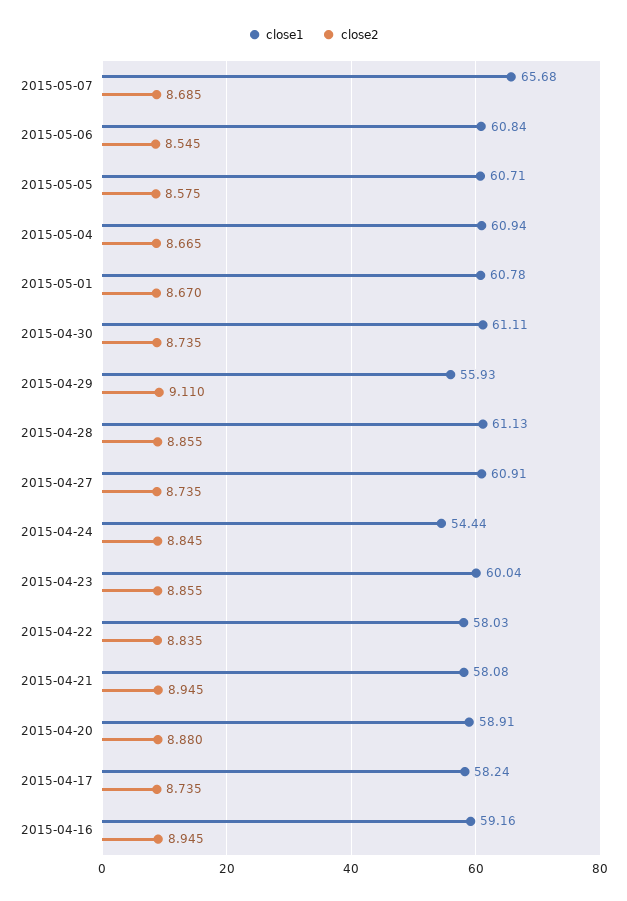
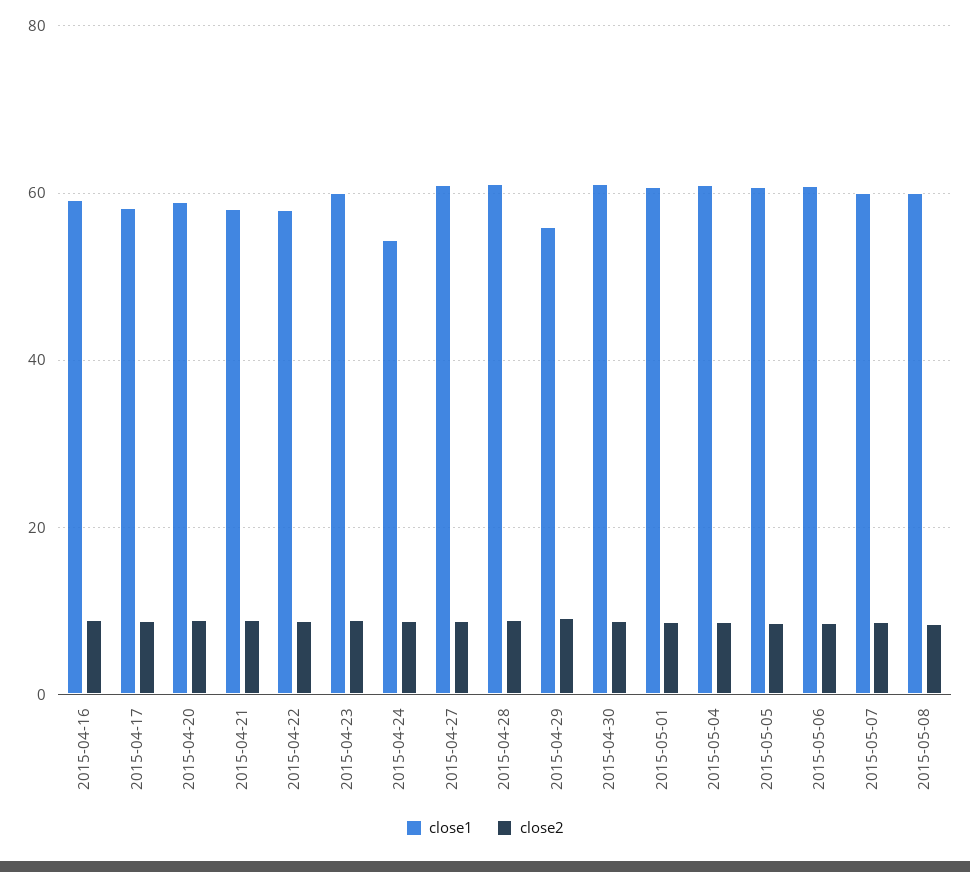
close1, 2015-05-07: 65.68 -> 60
close1, 2015-05-08: none -> 60
close2, 2015-05-08: none -> 8

